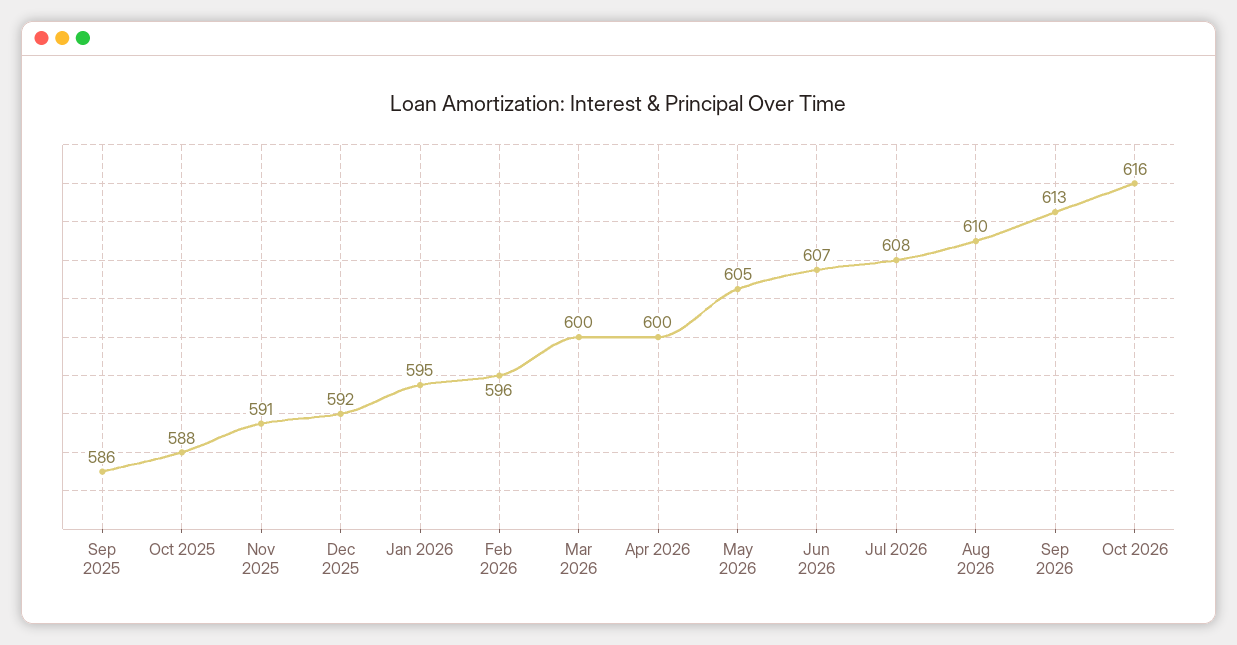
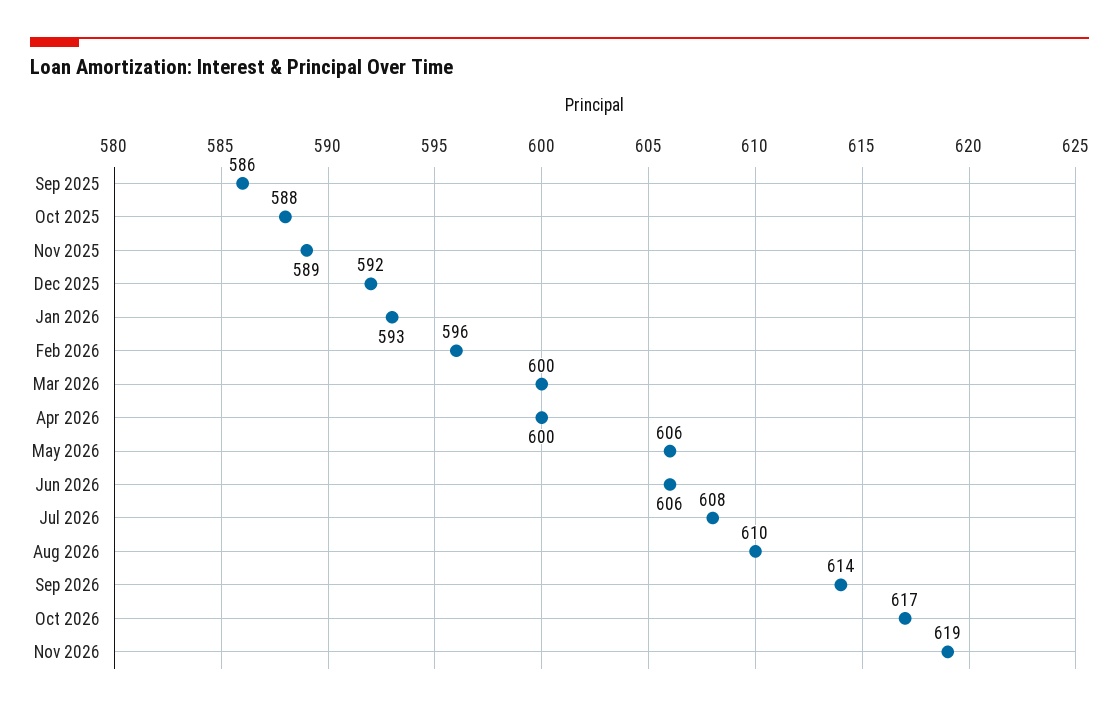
Nov 2025: 591 -> 589
Jan 2026: 595 -> 593
May 2026: 605 -> 606
Jun 2026: 607 -> 606
Sep 2026: 613 -> 614
Oct 2026: 616 -> 617
Nov 2026: none -> 619

